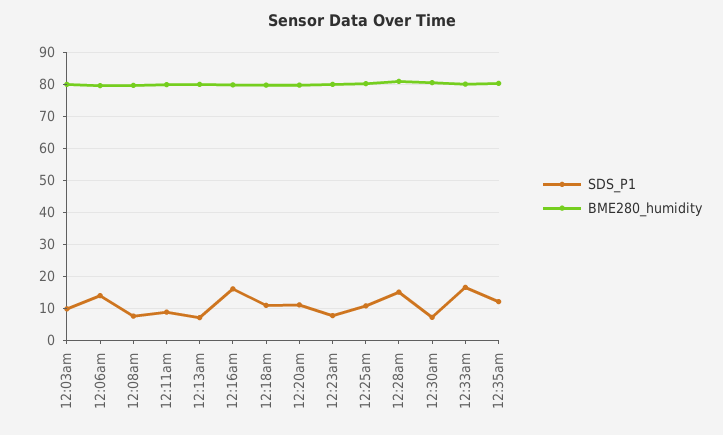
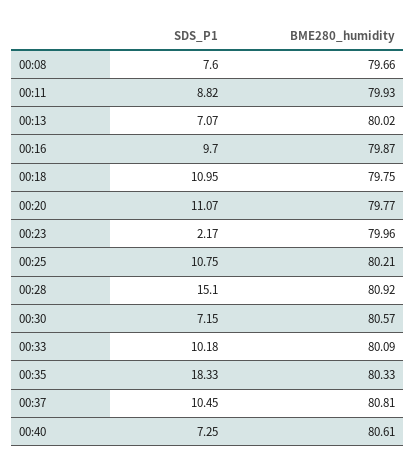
SDS_P1, 12:03am: 10 -> none
BME280_humidity, 12:03am: 80 -> none
SDS_P1, 12:06am: 14 -> none
BME280_humidity, 12:06am: 80 -> none
SDS_P1, 12:16am: 16 -> 9.7
SDS_P1, 12:23am: 8 -> 2.17
SDS_P1, 12:33am: 16 -> 10.18
SDS_P1, 12:35am: 12 -> 18.33
SDS_P1, 00:37: none -> 10.45
BME280_humidity, 00:37: none -> 80.81
SDS_P1, 00:40: none -> 7.25
BME280_humidity, 00:40: none -> 80.61

